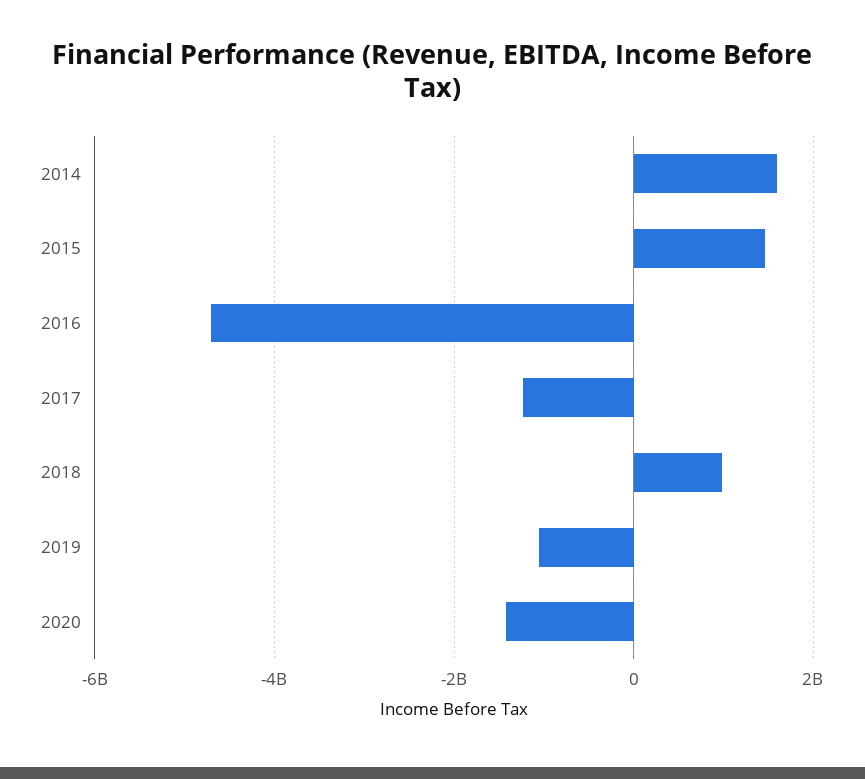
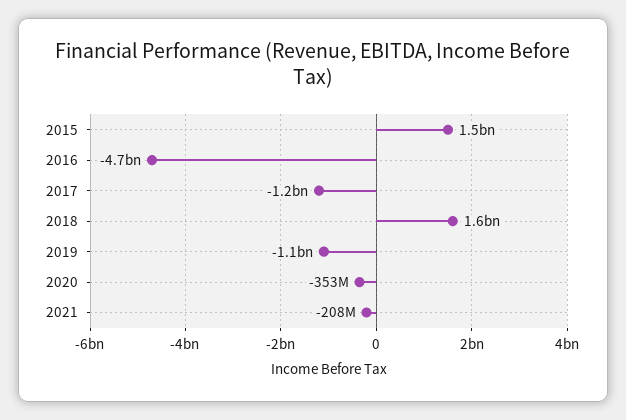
2014: 1600000000 -> none
2018: 1000000000 -> 1600000000
2020: -1400000000 -> -353000000
2021: none -> -208000000

